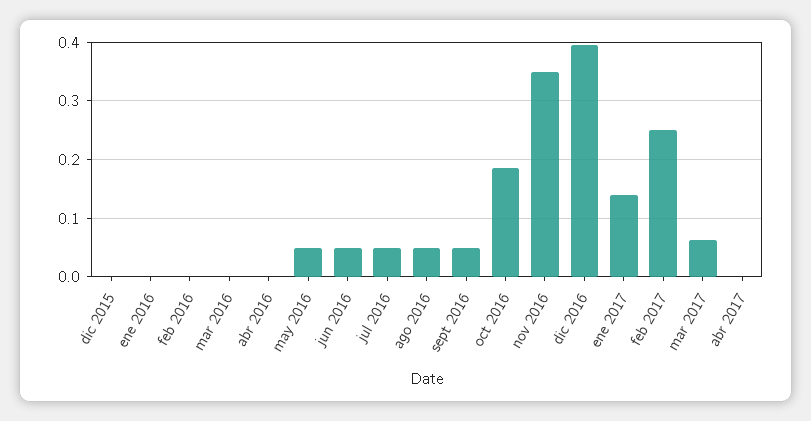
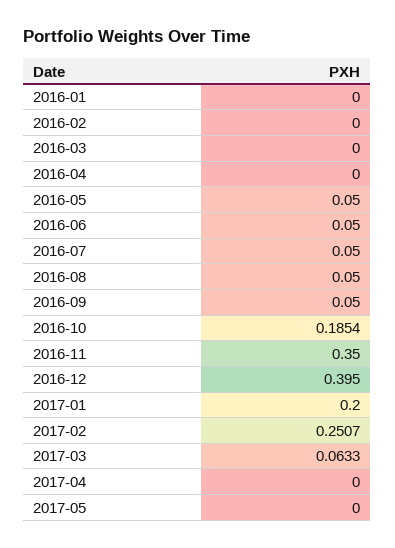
dic 2015: 0 -> none
ene 2017: 0.14 -> 0.2
2017-05: none -> 0

